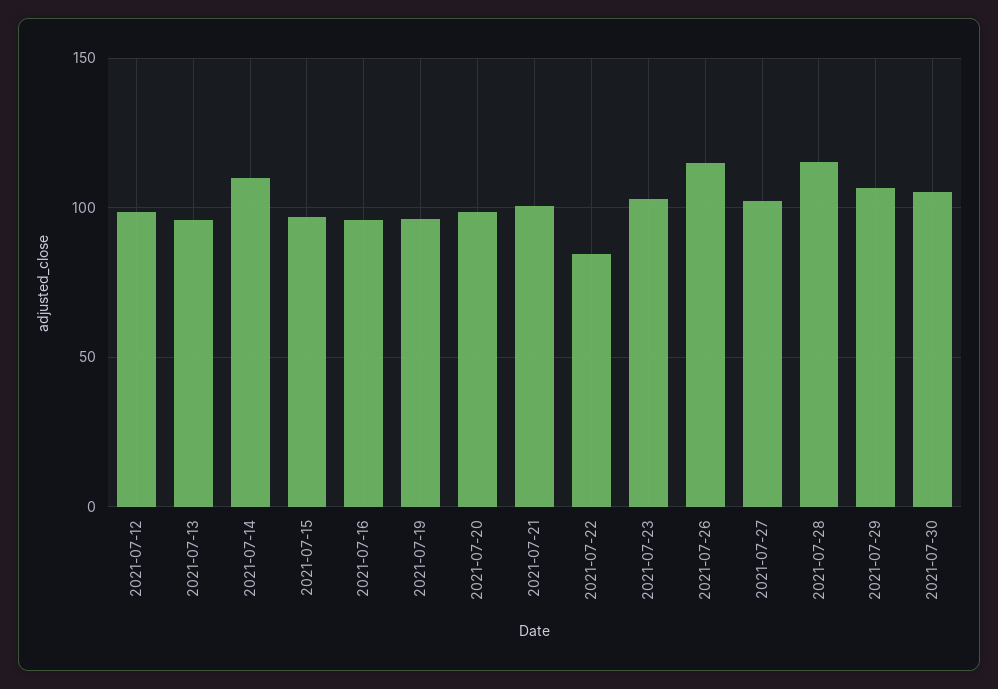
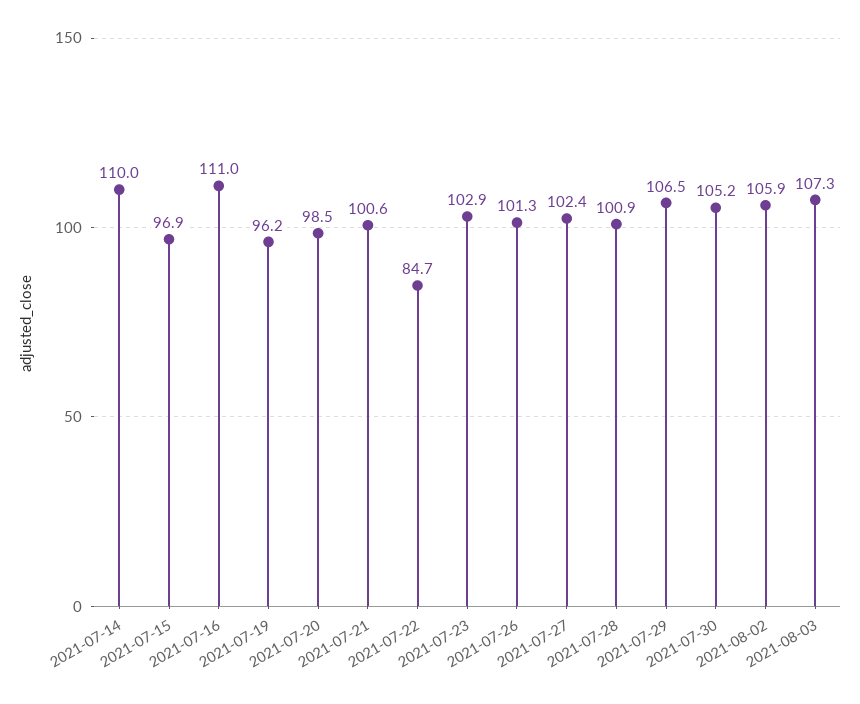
2021-07-12: 100 -> none
2021-07-13: 95 -> none
2021-07-16: 95 -> 111
2021-07-26: 115 -> 101.3
2021-07-28: 115 -> 100.9
2021-08-02: none -> 105.9
2021-08-03: none -> 107.3

